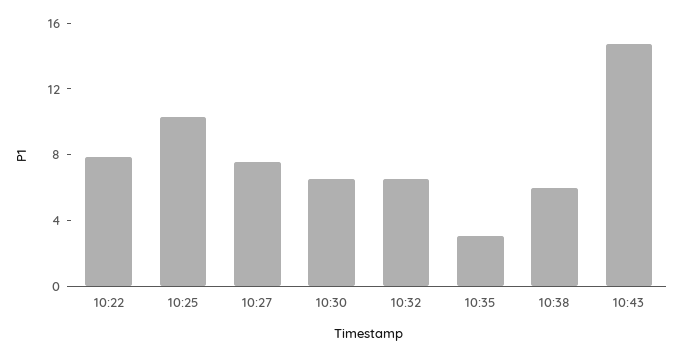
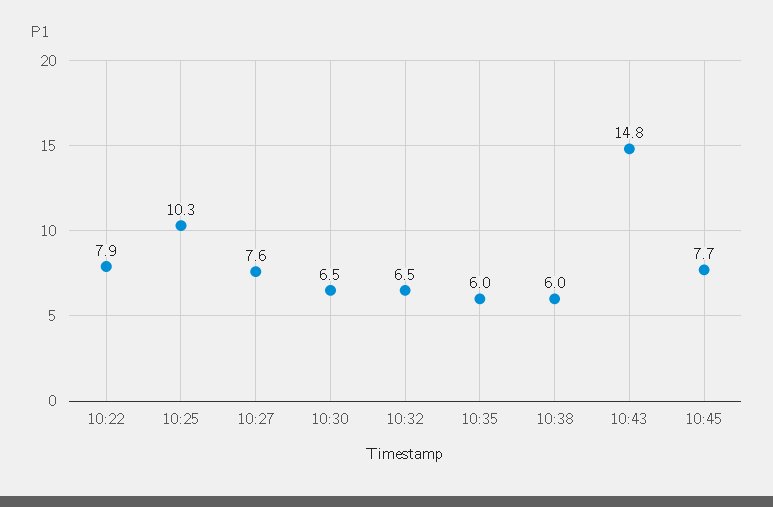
10:35: 3 -> 6
10:45: none -> 7.7

